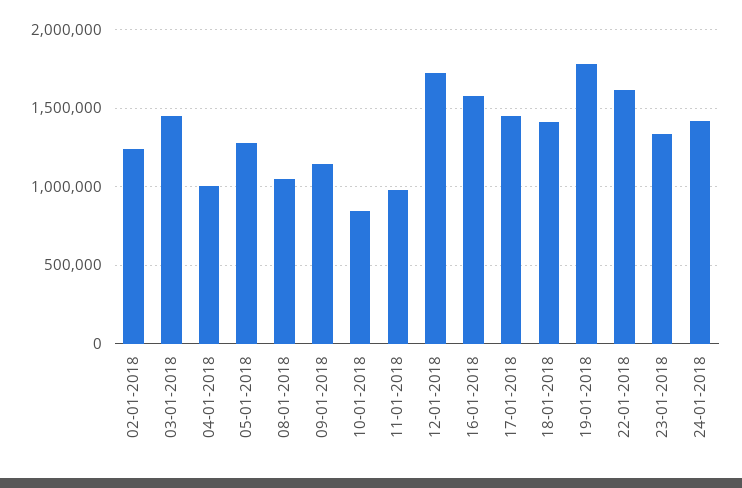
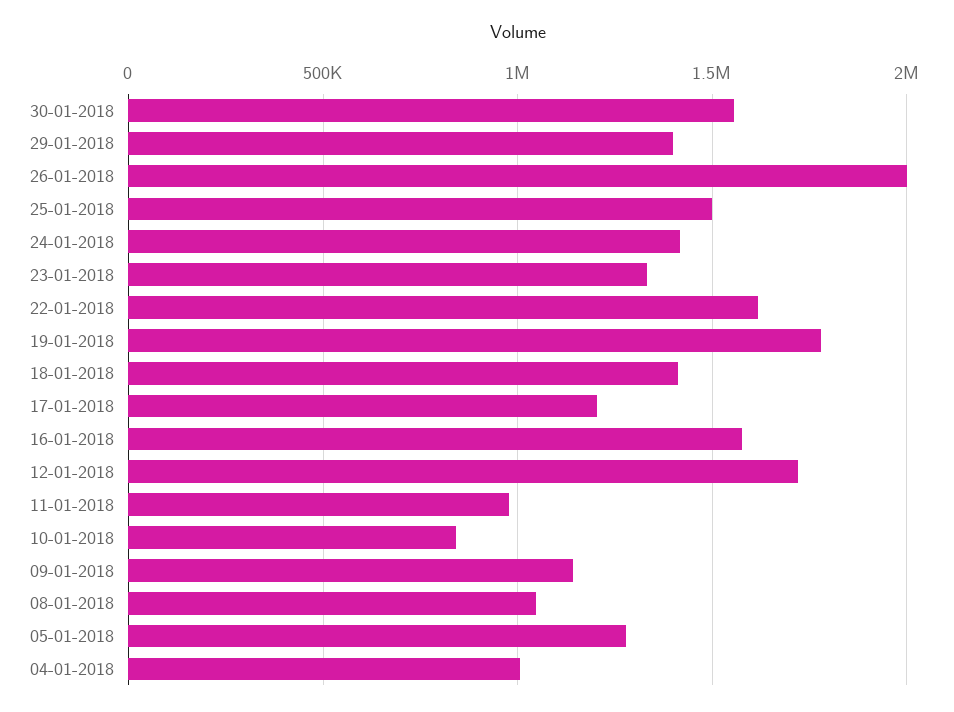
02-01-2018: 1250000 -> none
03-01-2018: 1450000 -> none
17-01-2018: 1450000 -> 1200000
30-01-2018: none -> 1550000
29-01-2018: none -> 1400000
26-01-2018: none -> 2000000
25-01-2018: none -> 1500000

